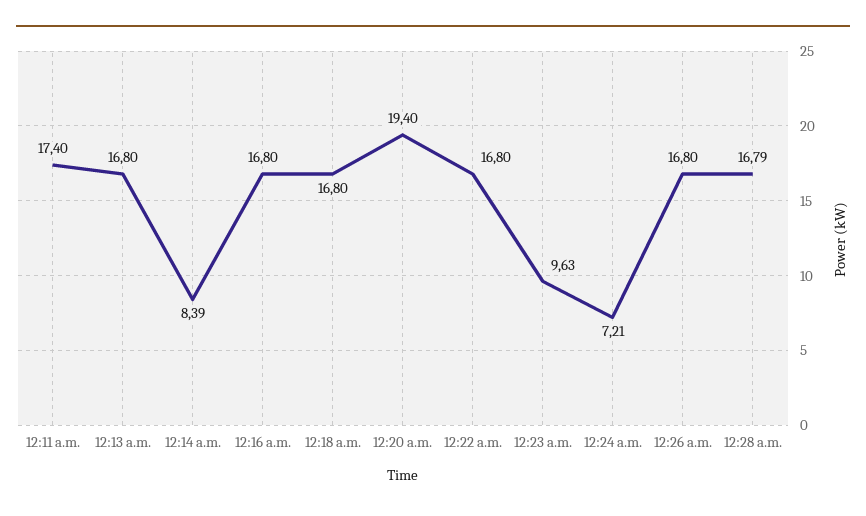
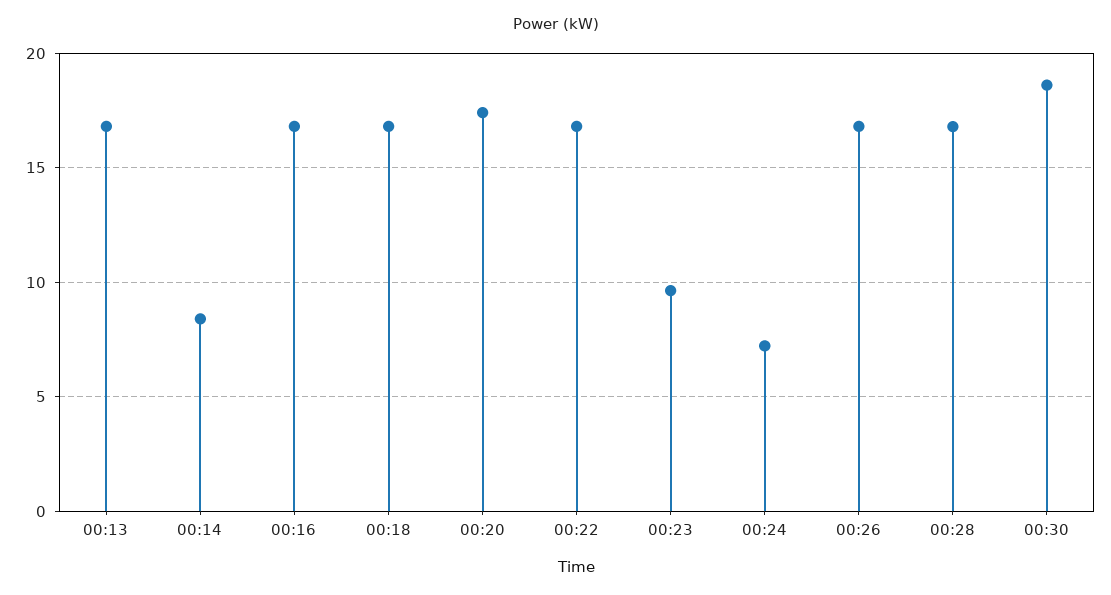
12:11 a.m.: 17.4 -> none
12:20 a.m.: 19.4 -> 17.5
00:30: none -> 18.5

